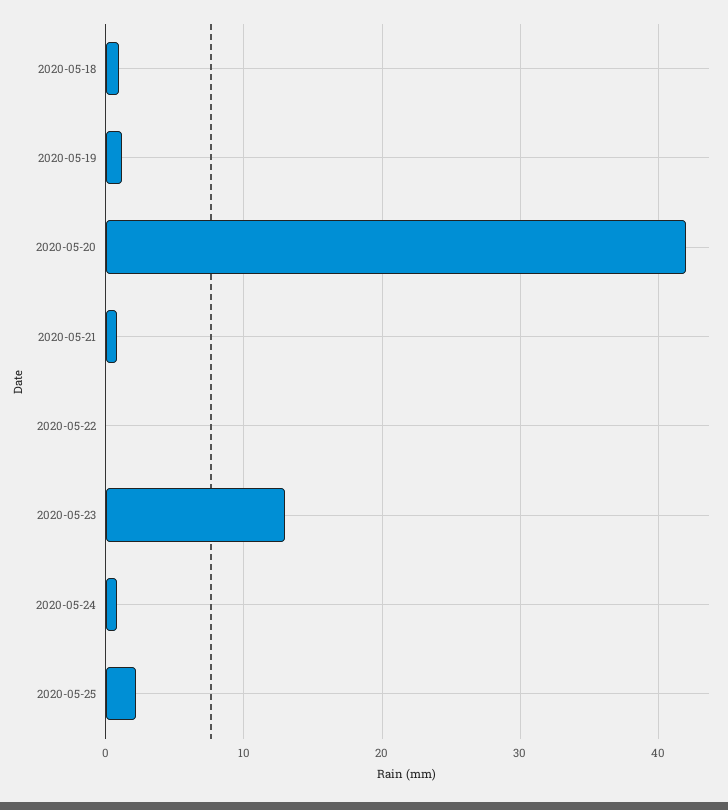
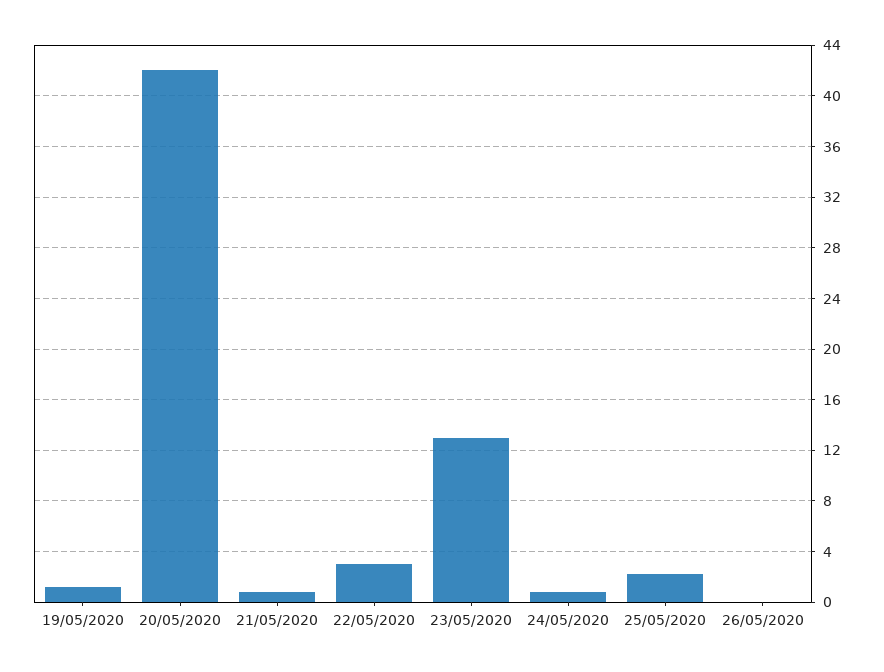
2020-05-18: 1 -> none
2020-05-22: 0 -> 3
26/05/2020: none -> 0

